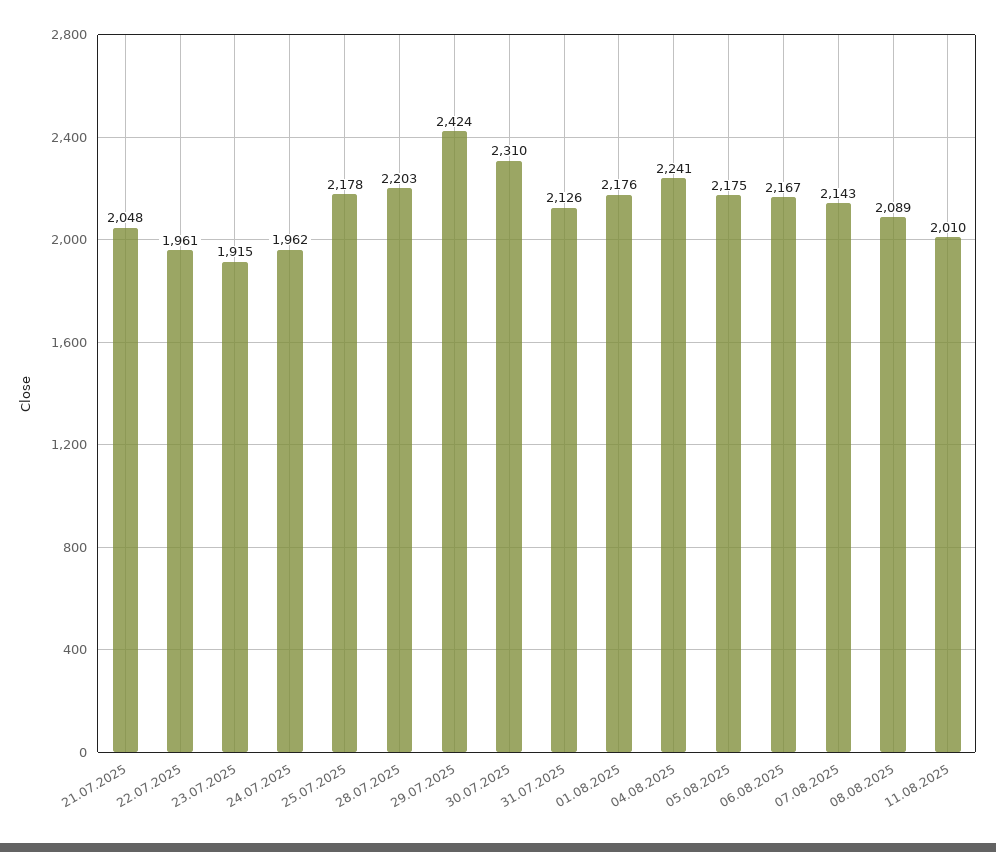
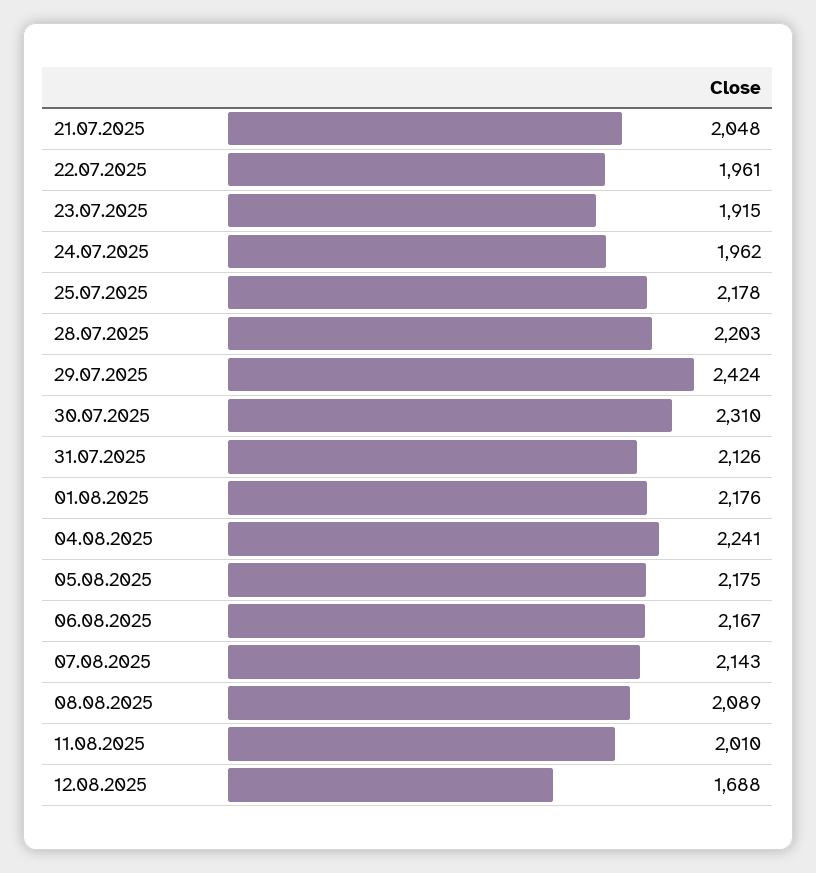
12.08.2025: none -> 1688

